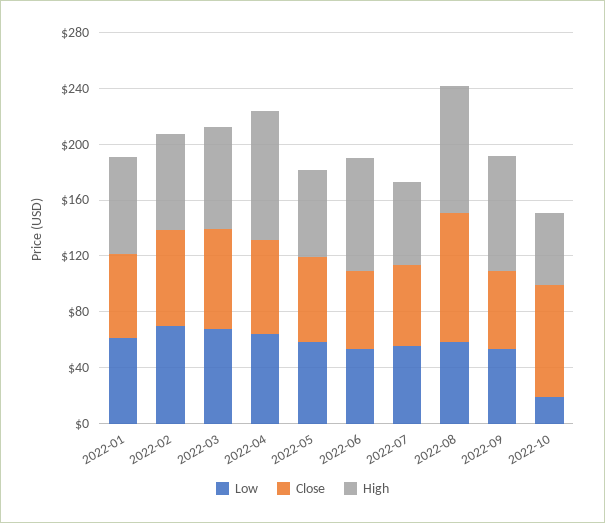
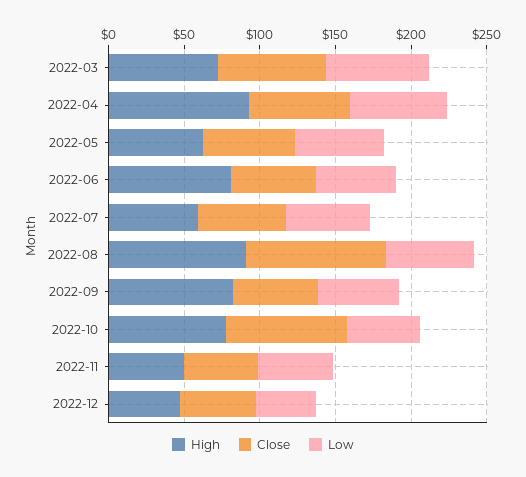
Low, 2022-01: 60 -> none
Close, 2022-01: 60 -> none
High, 2022-01: 70 -> none
Low, 2022-02: 70 -> none
Close, 2022-02: 70 -> none
High, 2022-02: 70 -> none
Low, 2022-10: 20 -> 50
High, 2022-10: 50 -> 80
High, 2022-11: none -> 50
Close, 2022-11: none -> 50
Low, 2022-11: none -> 50
High, 2022-12: none -> 50
Close, 2022-12: none -> 50
Low, 2022-12: none -> 40

